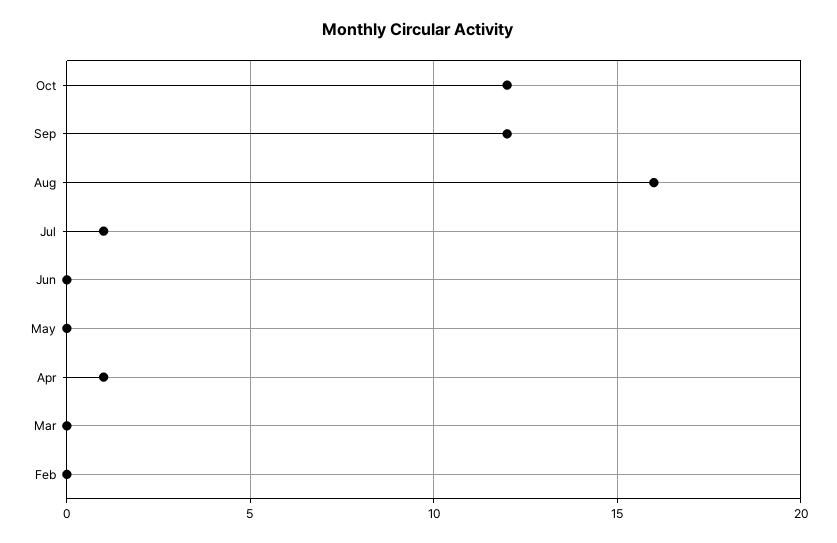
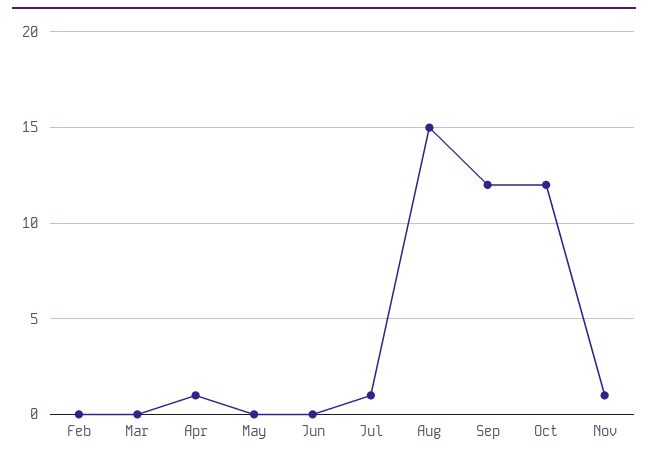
Aug: 16 -> 15
Nov: none -> 1

